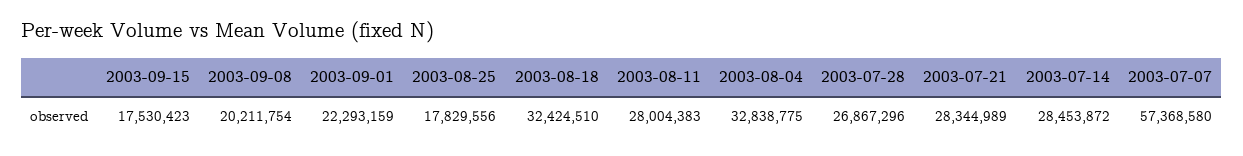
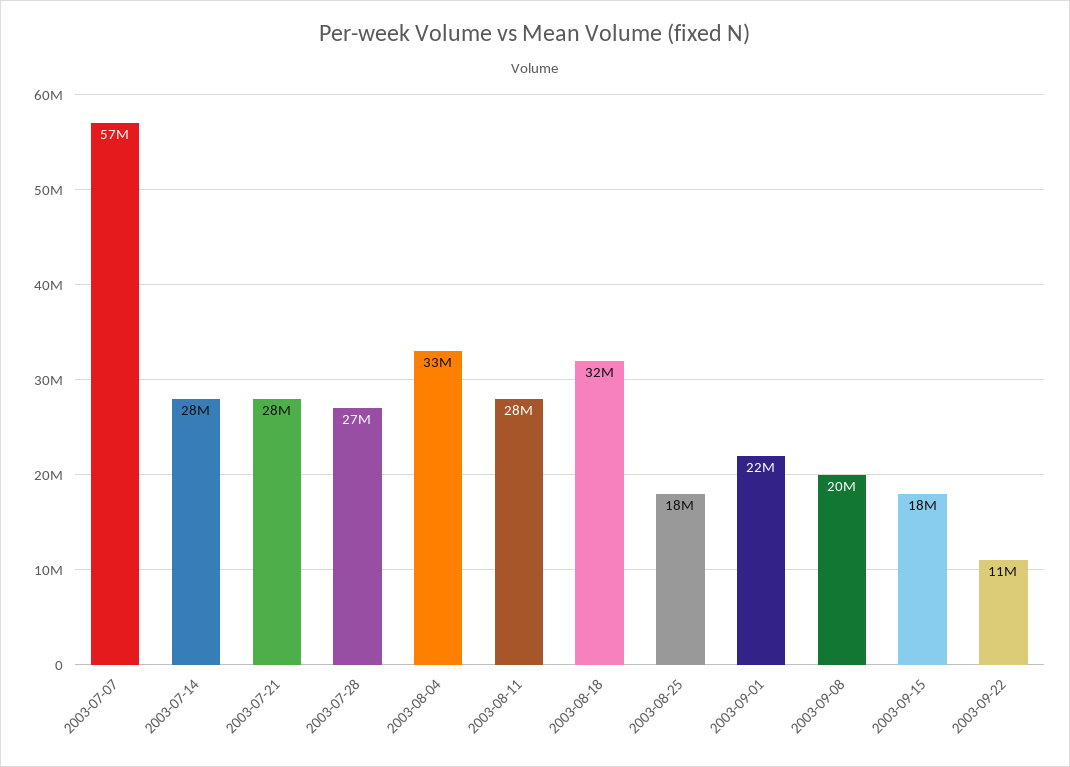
2003-09-22: none -> 11000000

